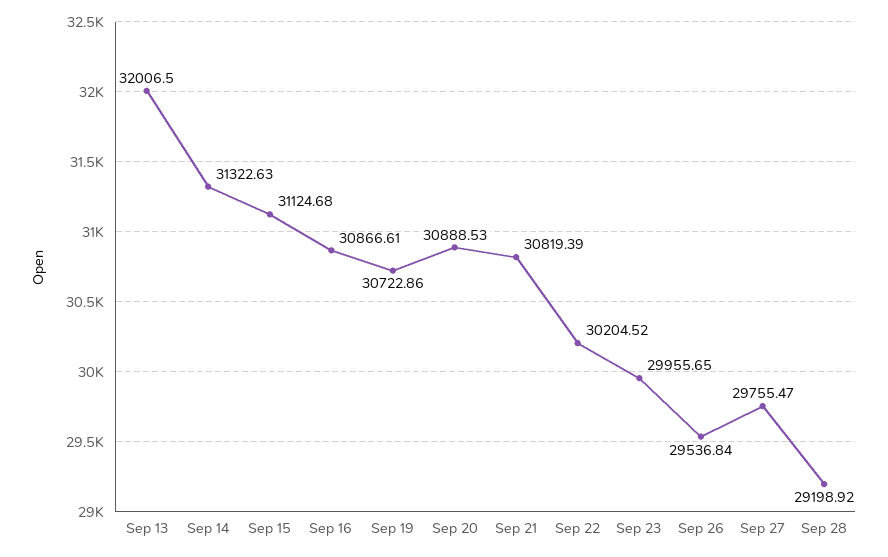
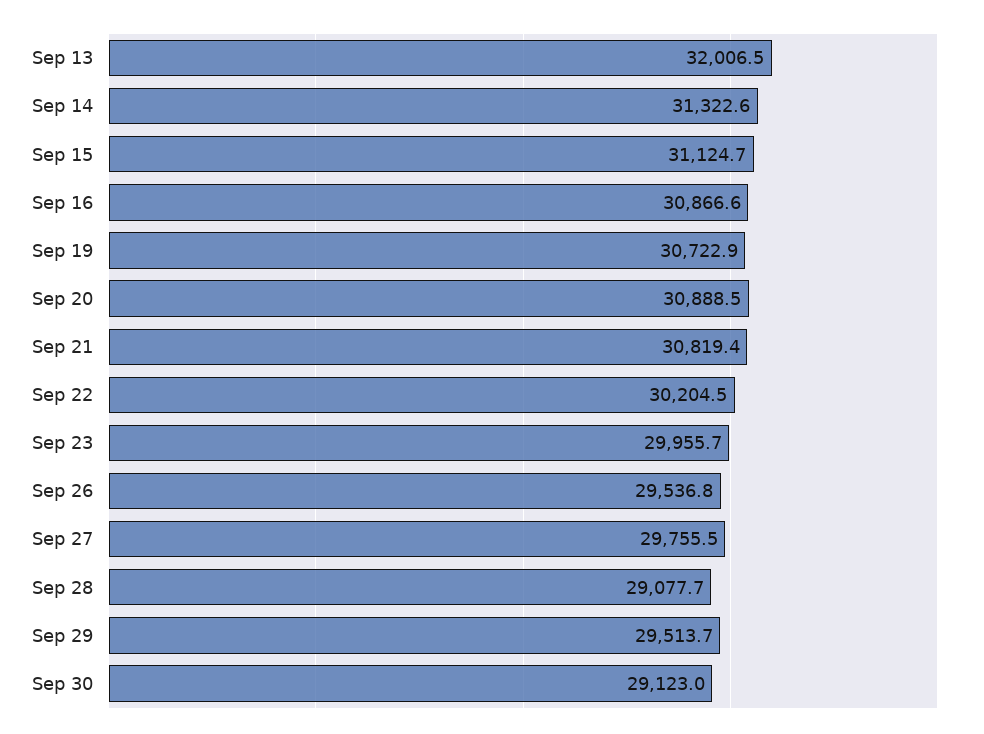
Sep 28: 29198.92 -> 29077.7
Sep 29: none -> 29513.7
Sep 30: none -> 29123

